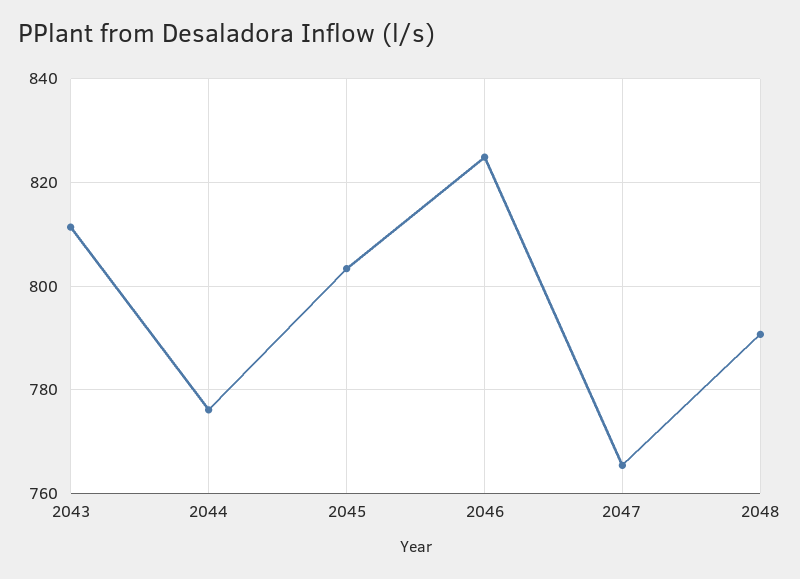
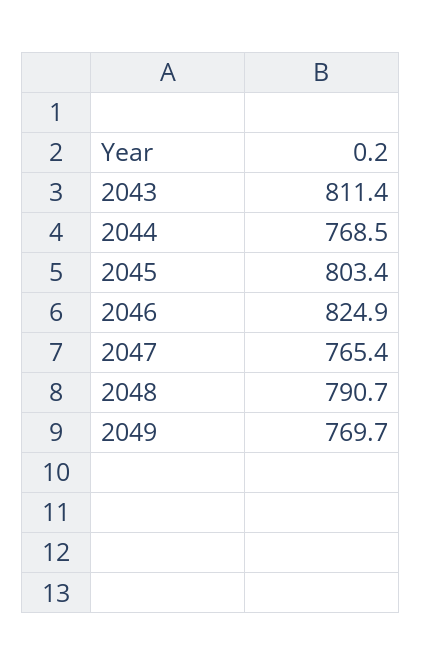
2044: 776 -> 768.5
2049: none -> 769.7

